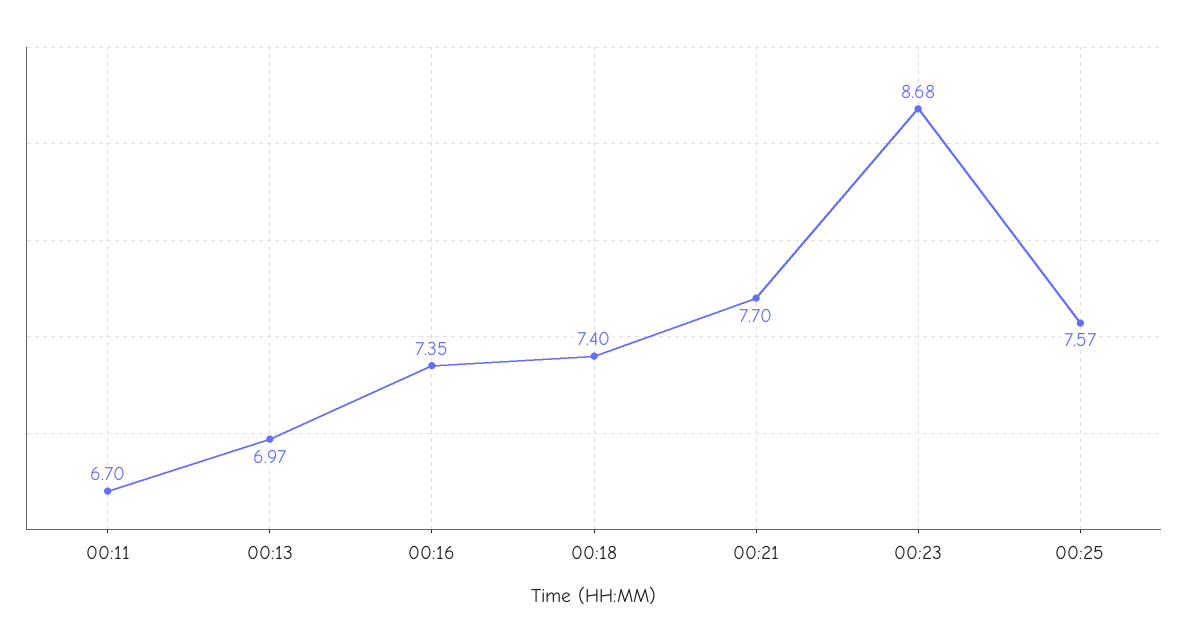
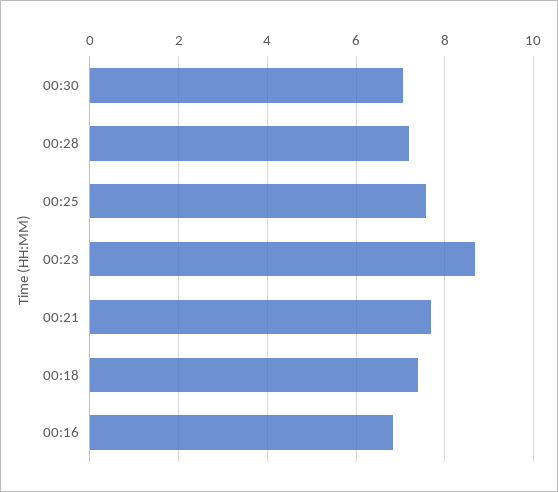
00:11: 6.7 -> none
00:13: 6.97 -> none
00:16: 7.35 -> 6.8
00:30: none -> 7
00:28: none -> 7.2

